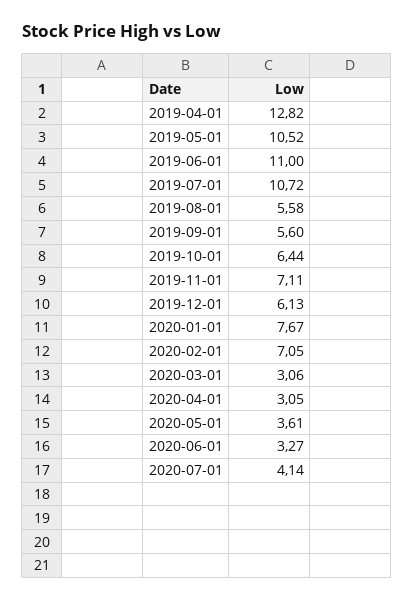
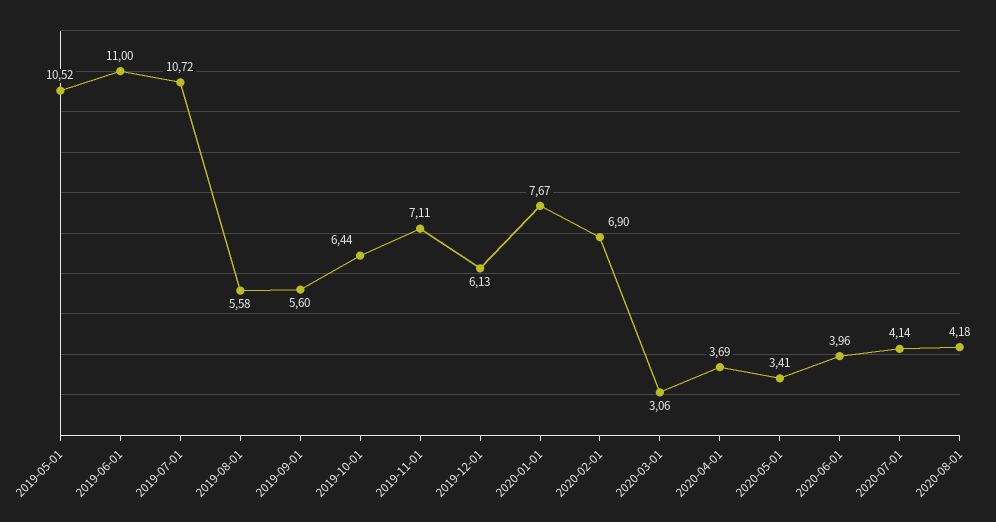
2019-04-01: 12.82 -> none
2020-02-01: 7.05 -> 6.9
2020-04-01: 3.05 -> 3.69
2020-05-01: 3.61 -> 3.41
2020-06-01: 3.27 -> 3.96
2020-08-01: none -> 4.18

